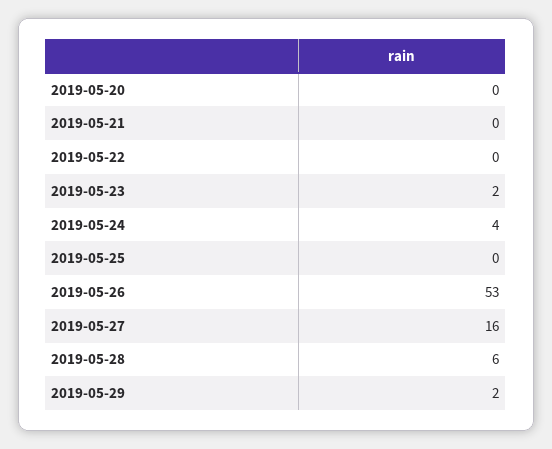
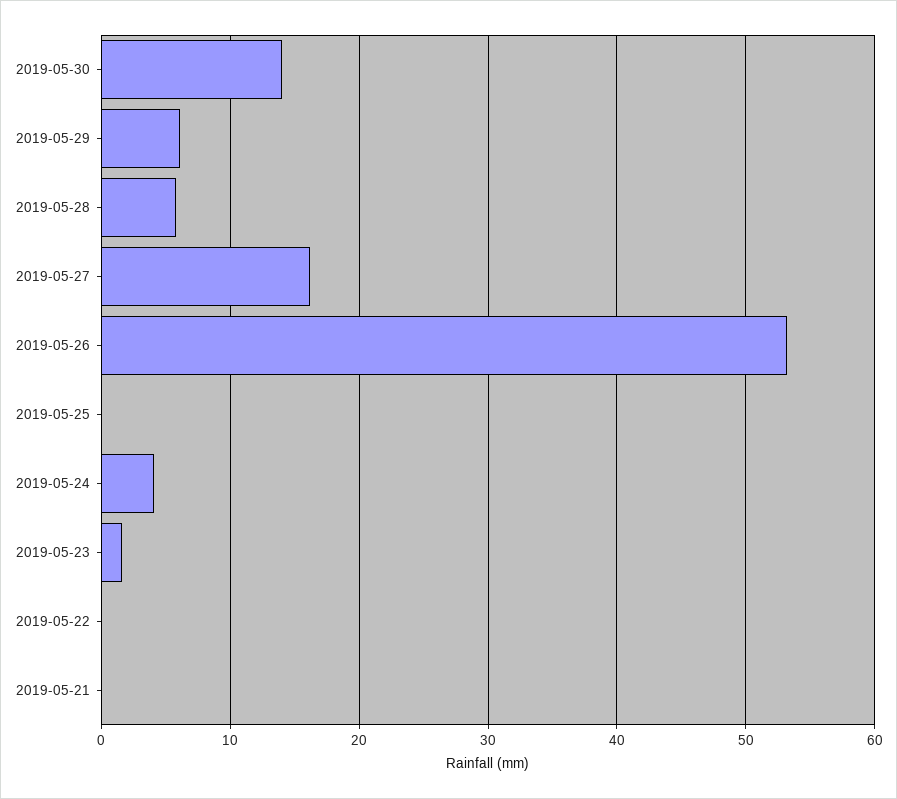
2019-05-20: 0 -> none
2019-05-29: 2 -> 6
2019-05-30: none -> 14

